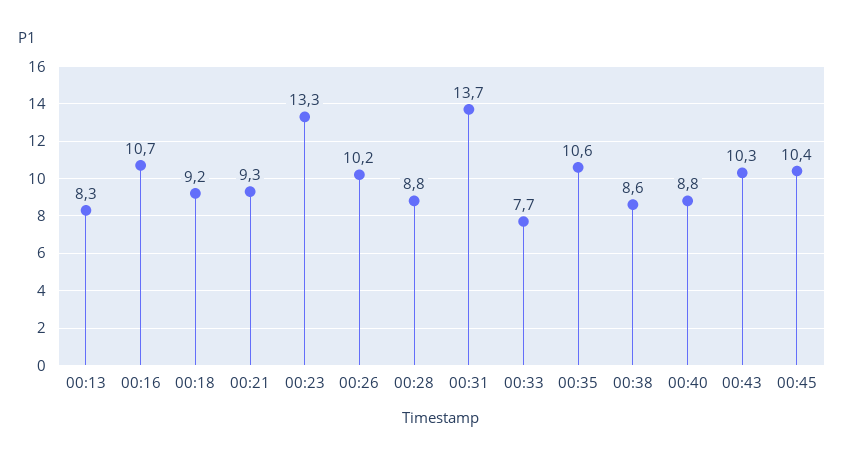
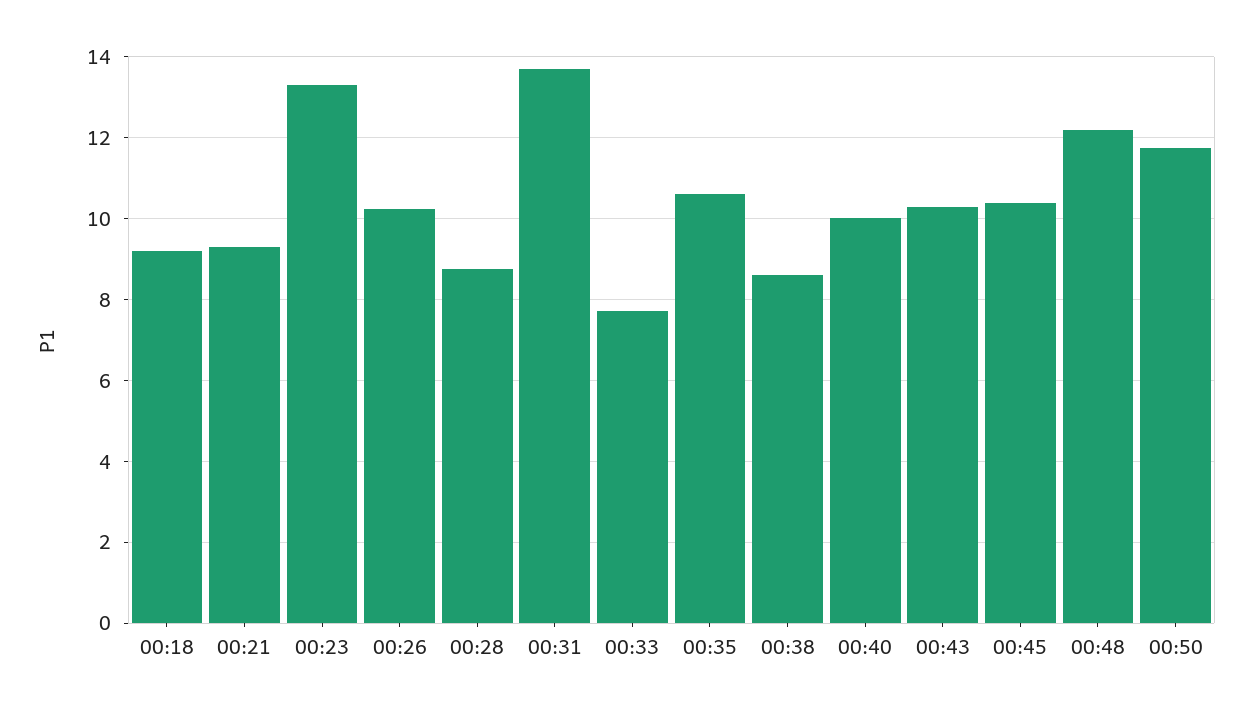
00:13: 8.3 -> none
00:16: 10.7 -> none
00:40: 8.8 -> 10
00:48: none -> 12.2
00:50: none -> 11.8

